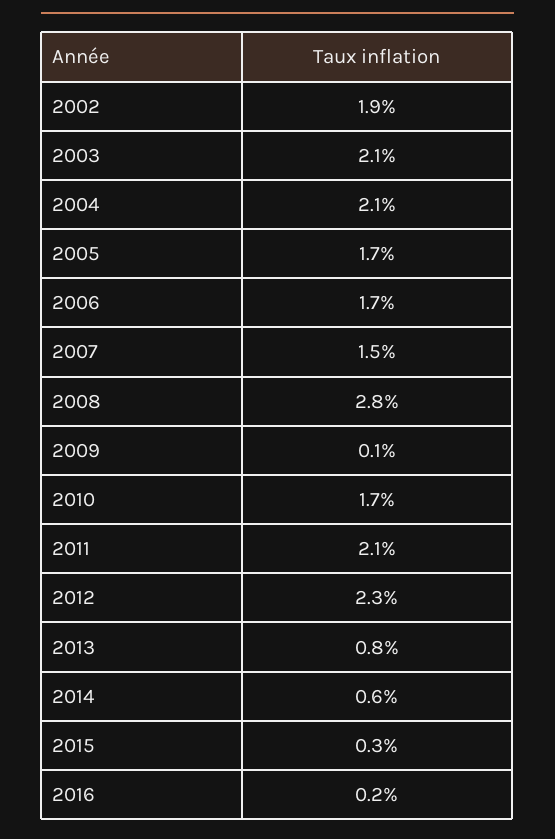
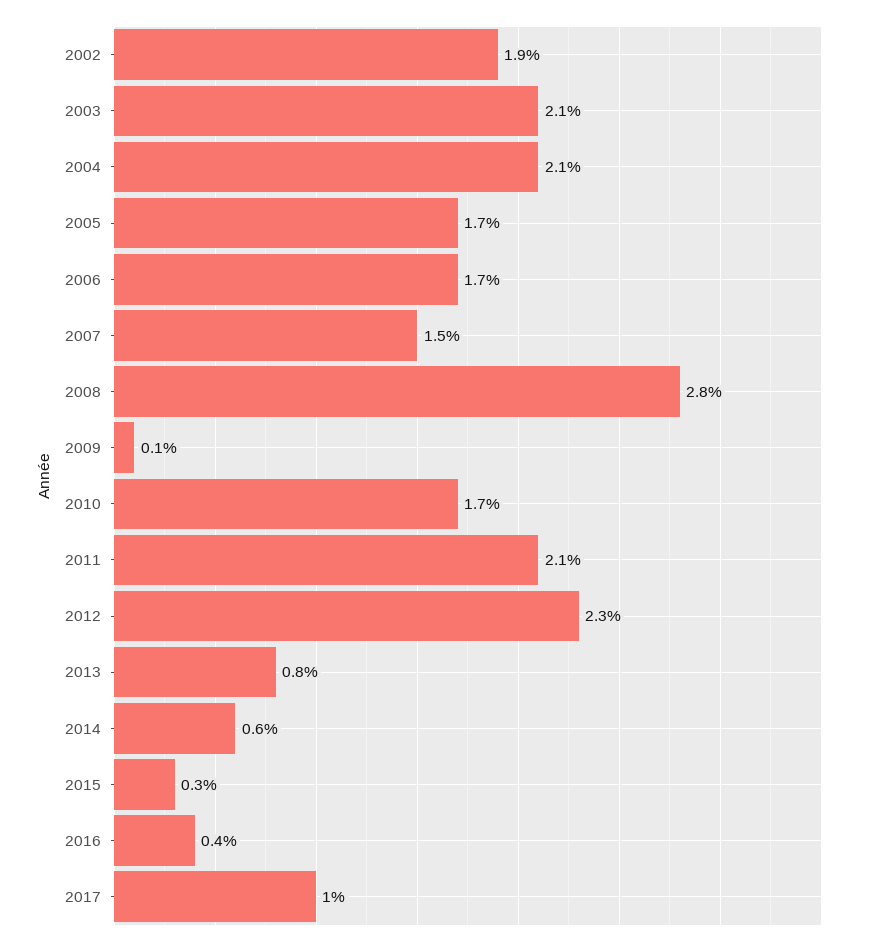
2016: 0.2 -> 0.4
2017: none -> 1

